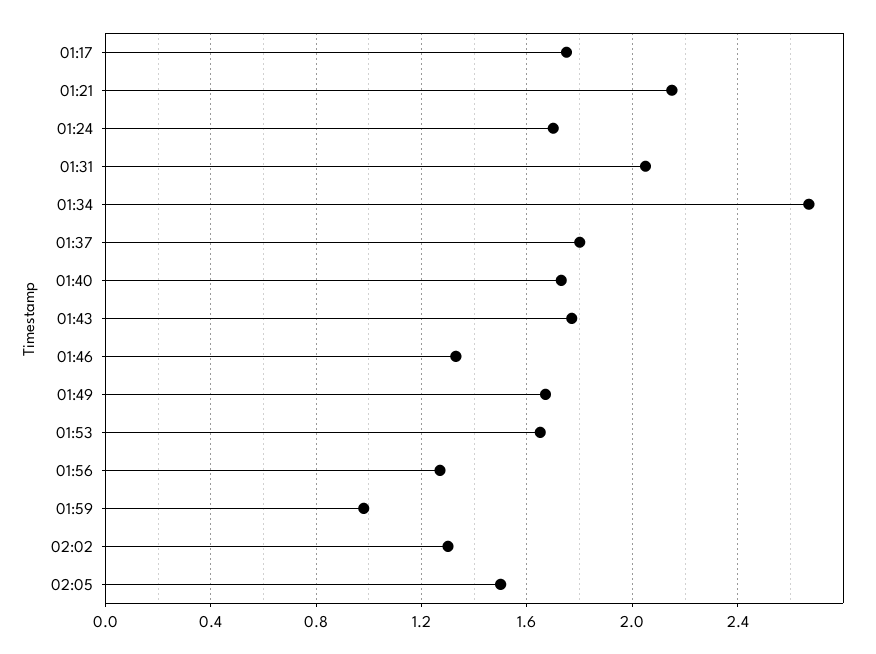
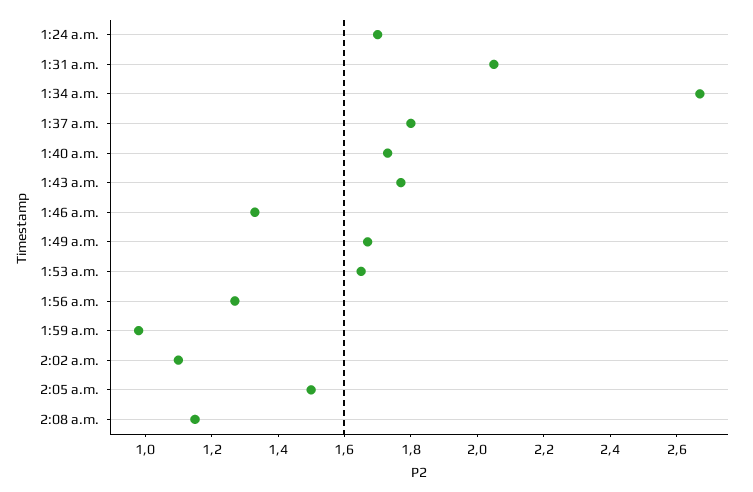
01:17: 1.75 -> none
01:21: 2.15 -> none
02:02: 1.3 -> 1.1
2:08 a.m.: none -> 1.15

